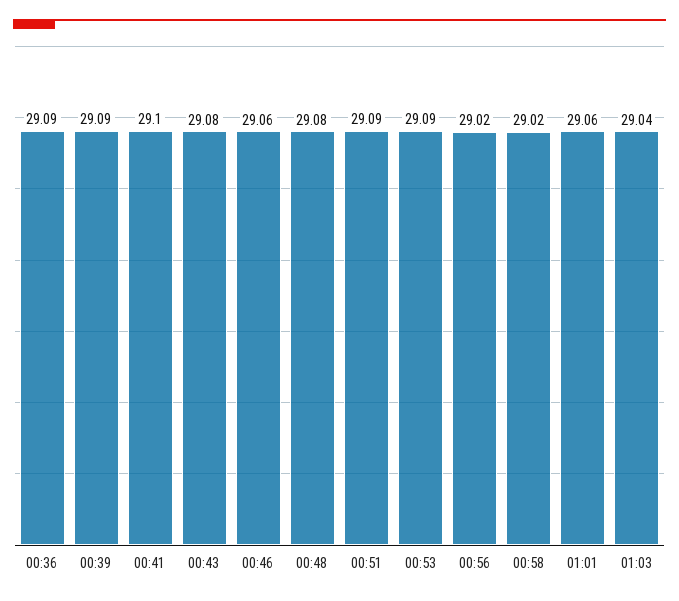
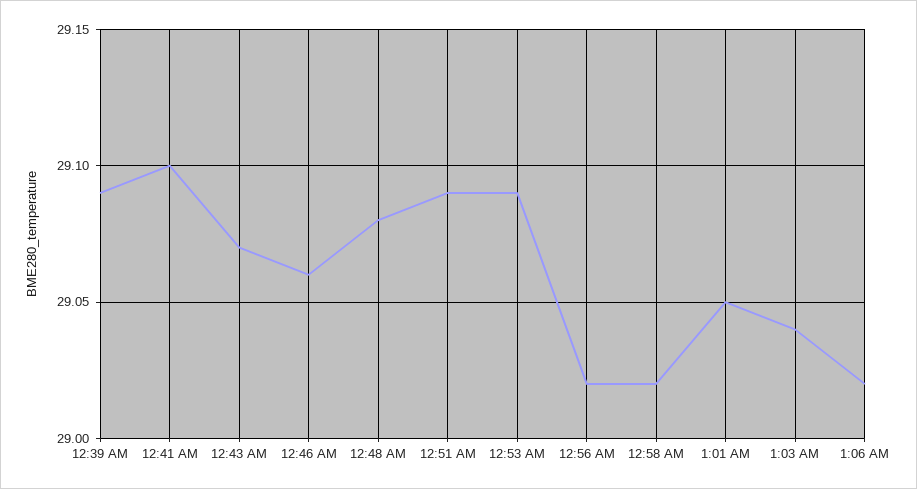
00:36: 29.09 -> none
00:43: 29.08 -> 29.07
01:01: 29.06 -> 29.05
1:06 AM: none -> 29.02

